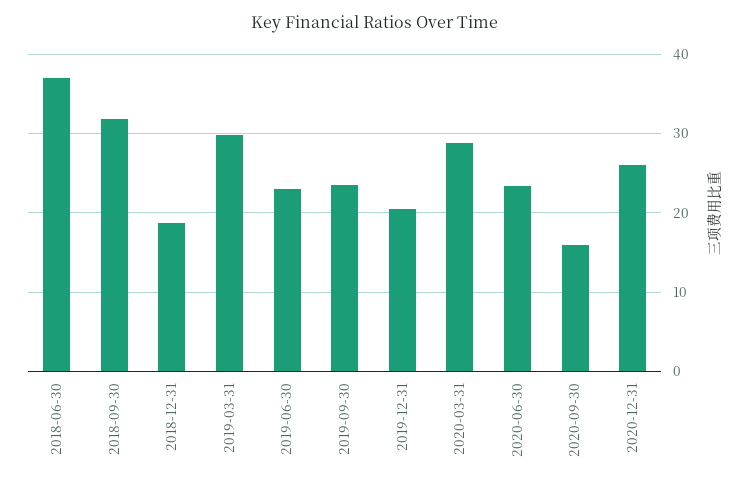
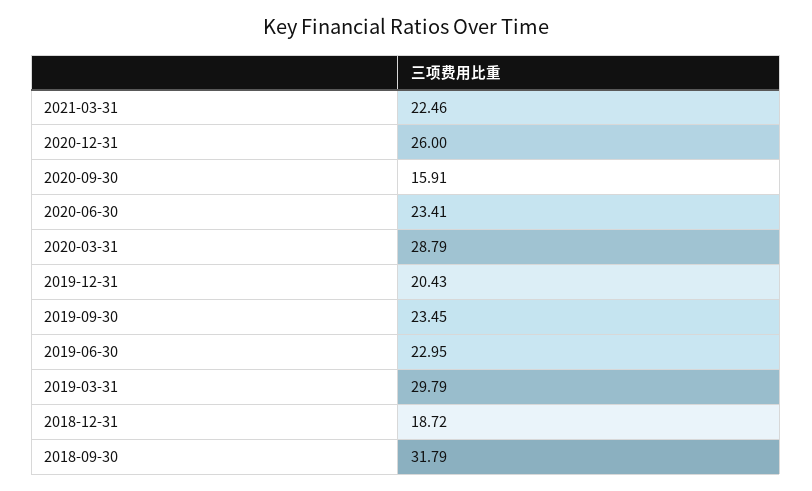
2018-06-30: 37 -> none
2021-03-31: none -> 22.46

